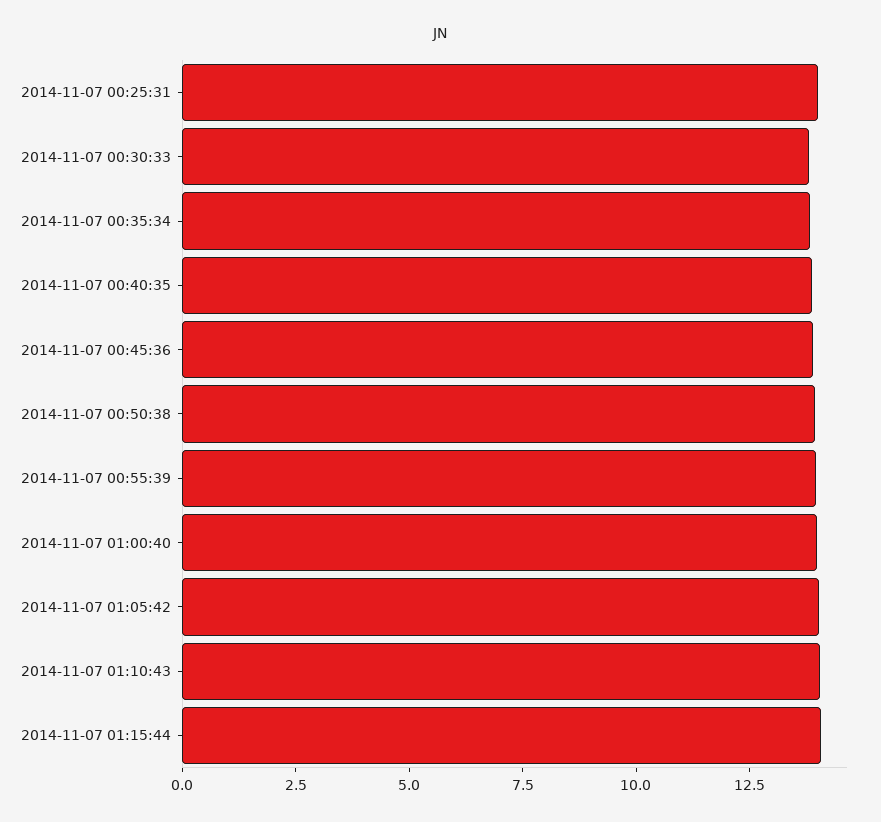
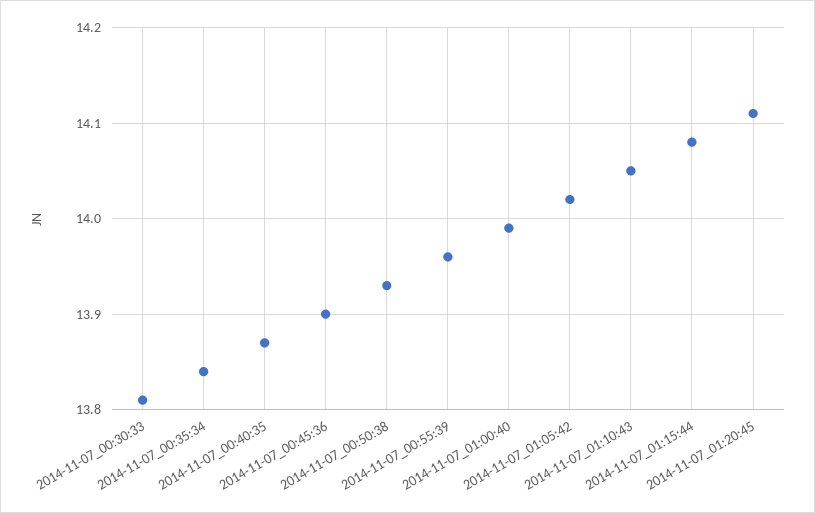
2014-11-07 00:25:31: 14 -> none
2014-11-07_01:20:45: none -> 14.11

